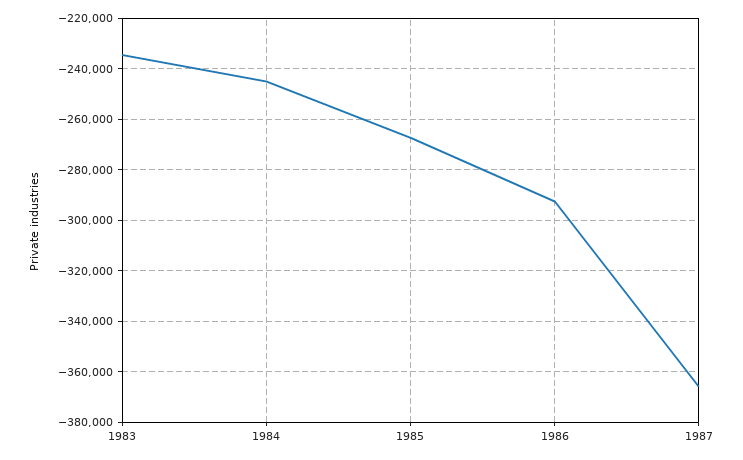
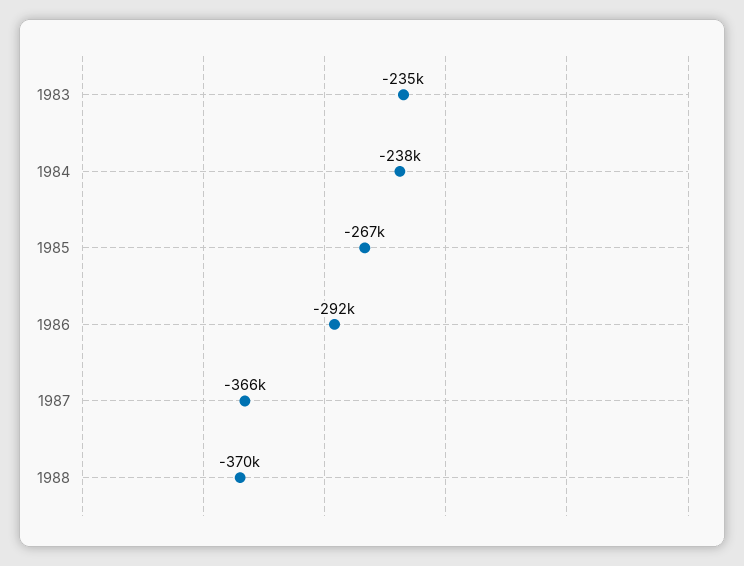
1984: -245000 -> -238000
1988: none -> -370000

